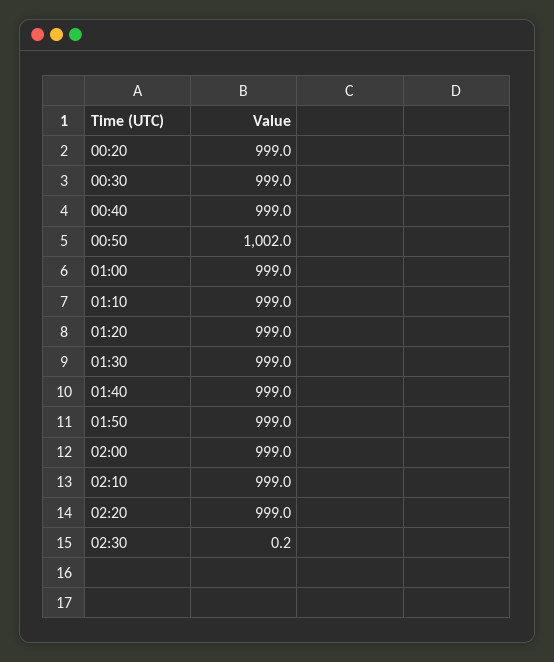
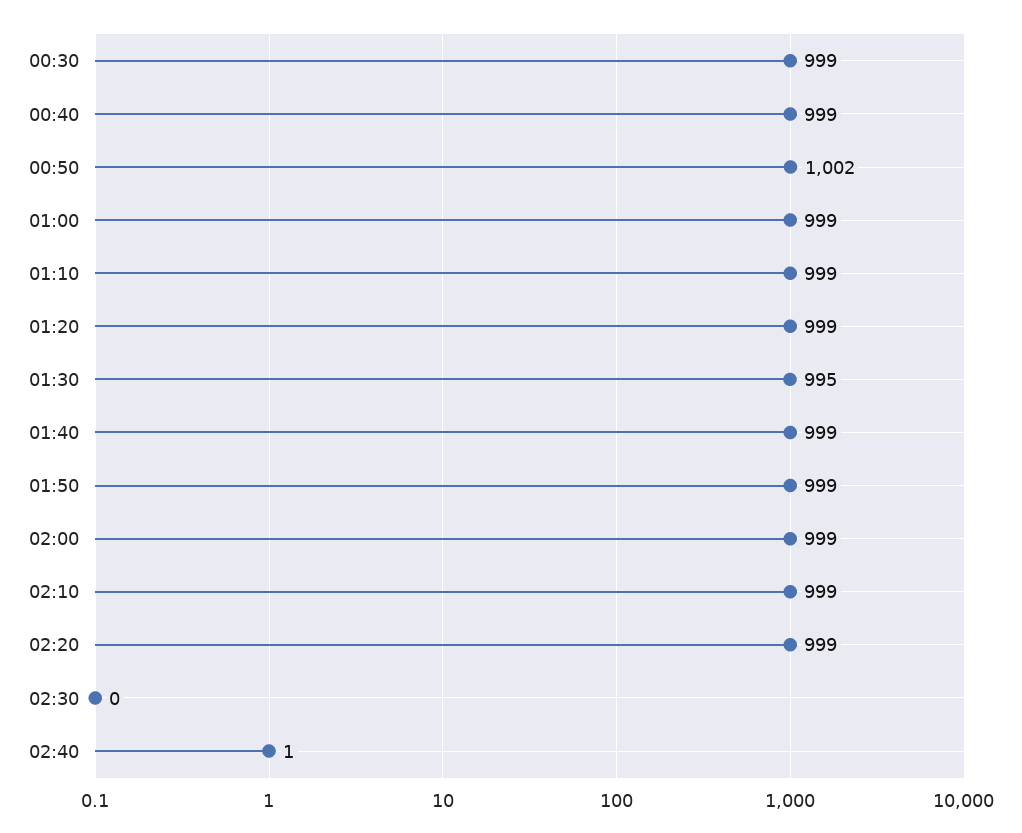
00:20: 999 -> none
01:30: 999 -> 995
02:40: none -> 1

